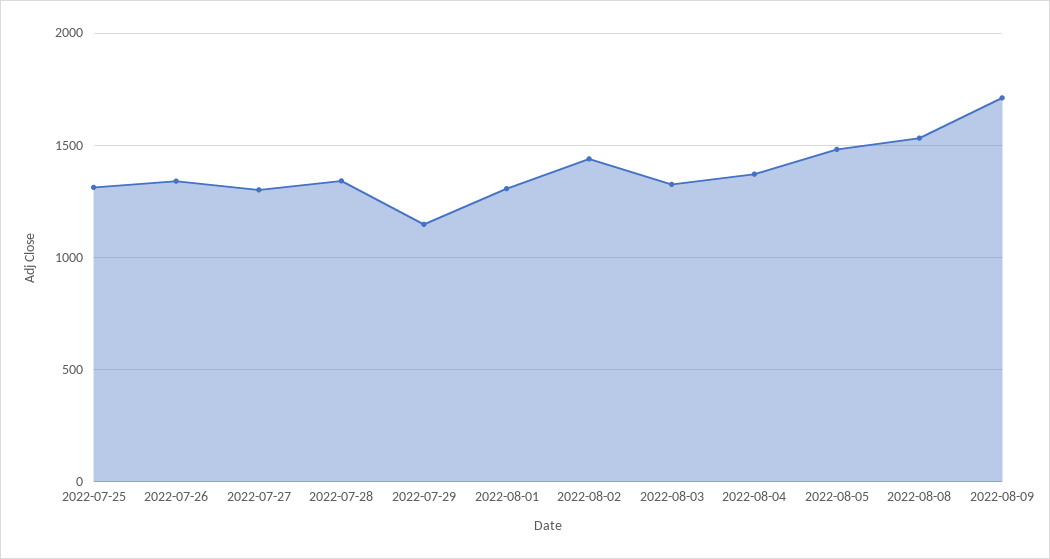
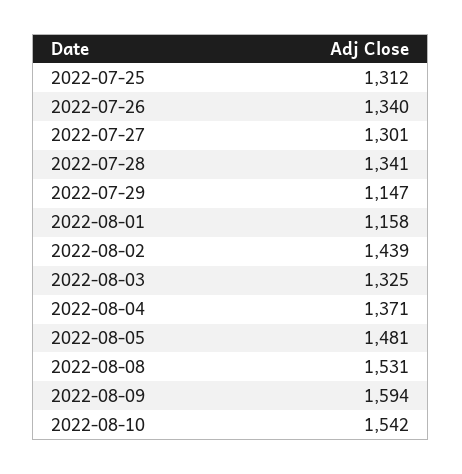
2022-08-01: 1300 -> 1158
2022-08-09: 1700 -> 1594
2022-08-10: none -> 1542

